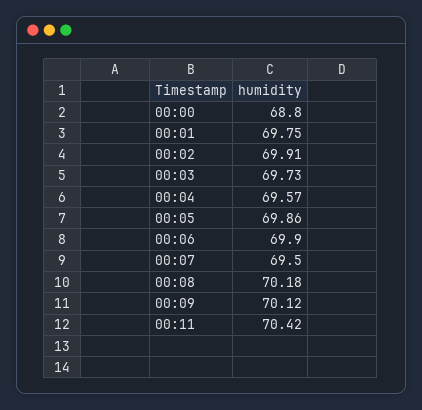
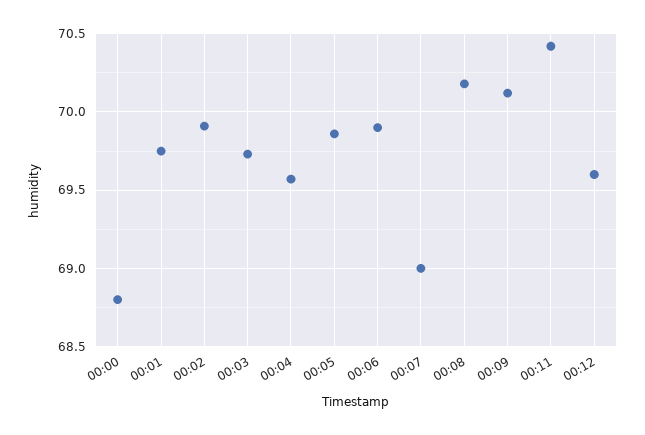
00:07: 69.5 -> 69
00:12: none -> 69.6

